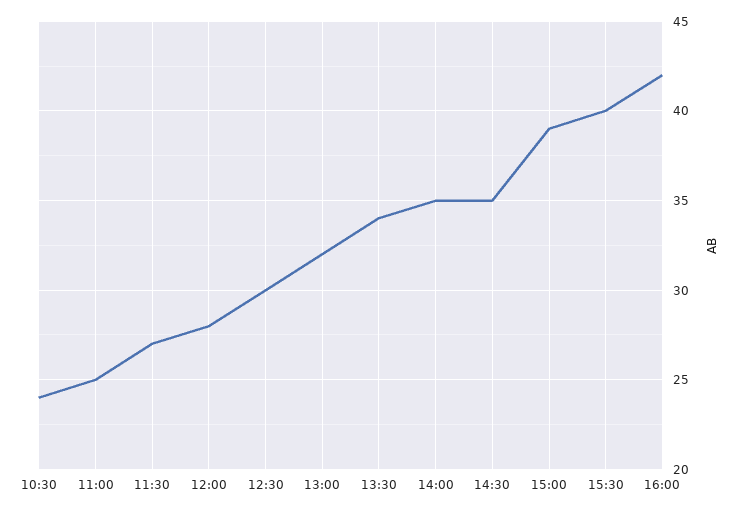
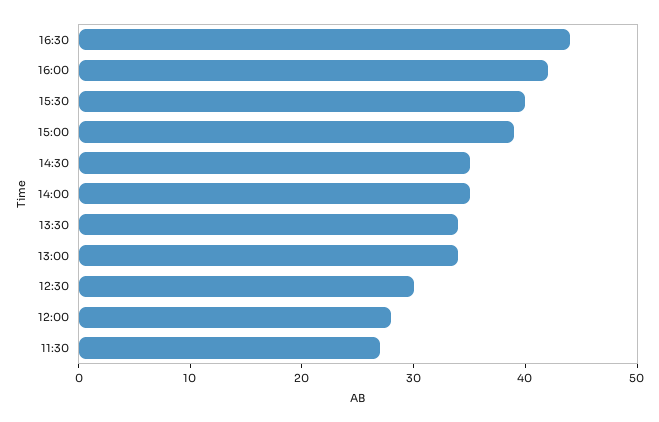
10:30: 24 -> none
11:00: 25 -> none
13:00: 32 -> 34
16:30: none -> 44

